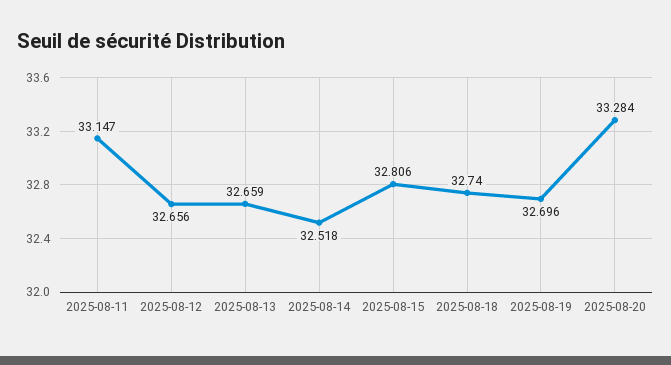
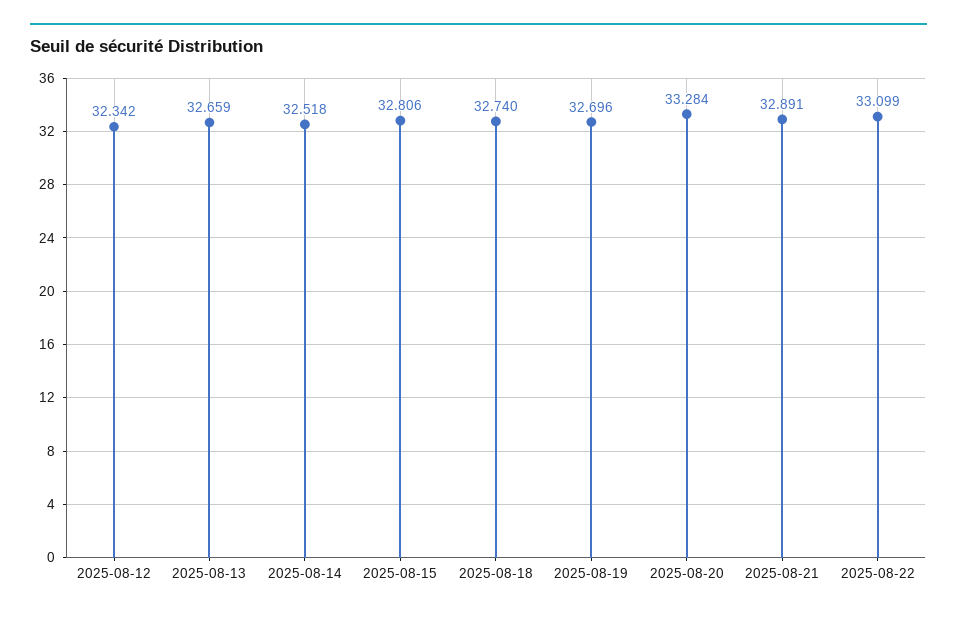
2025-08-11: 33.147 -> none
2025-08-12: 32.656 -> 32.342
2025-08-21: none -> 32.891
2025-08-22: none -> 33.099

